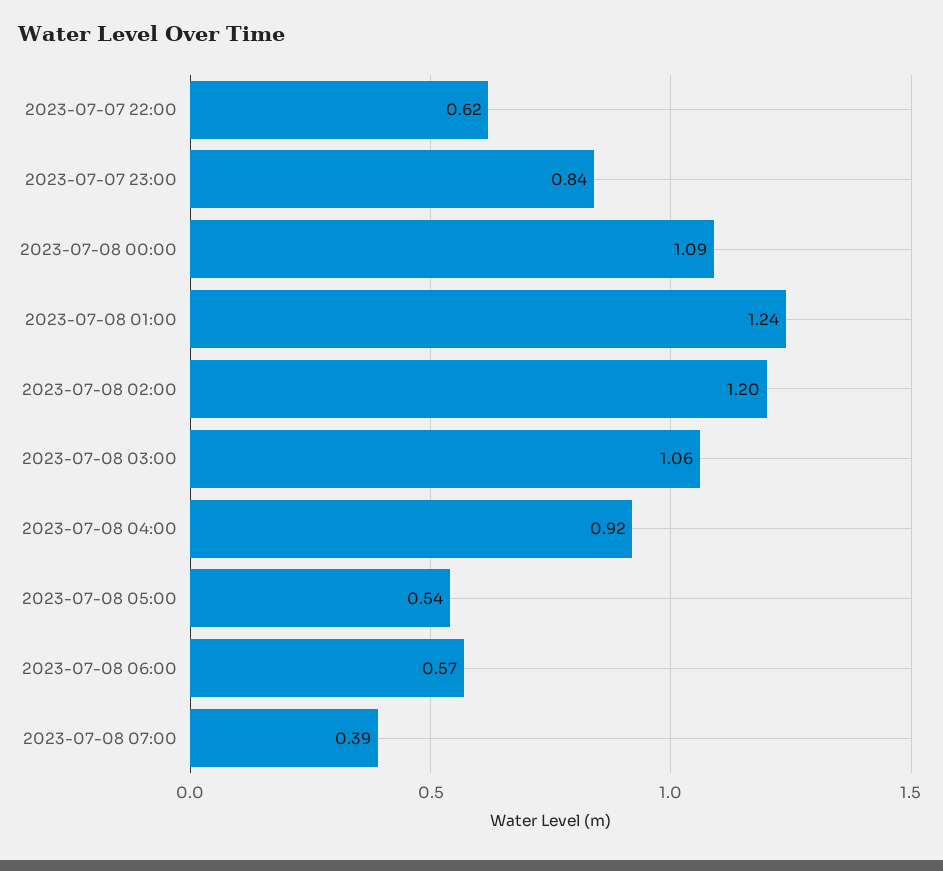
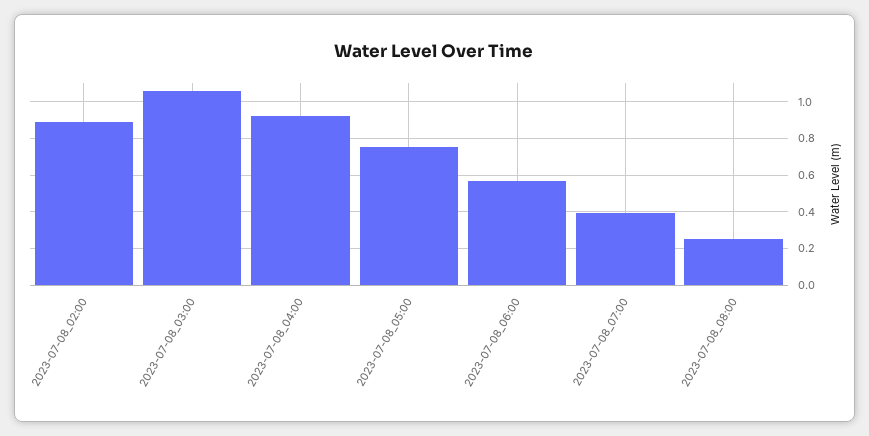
2023-07-07 22:00: 0.62 -> none
2023-07-07 23:00: 0.84 -> none
2023-07-08 00:00: 1.09 -> none
2023-07-08 01:00: 1.24 -> none
2023-07-08 02:00: 1.2 -> 0.9
2023-07-08 05:00: 0.54 -> 0.75
2023-07-08_08:00: none -> 0.25

